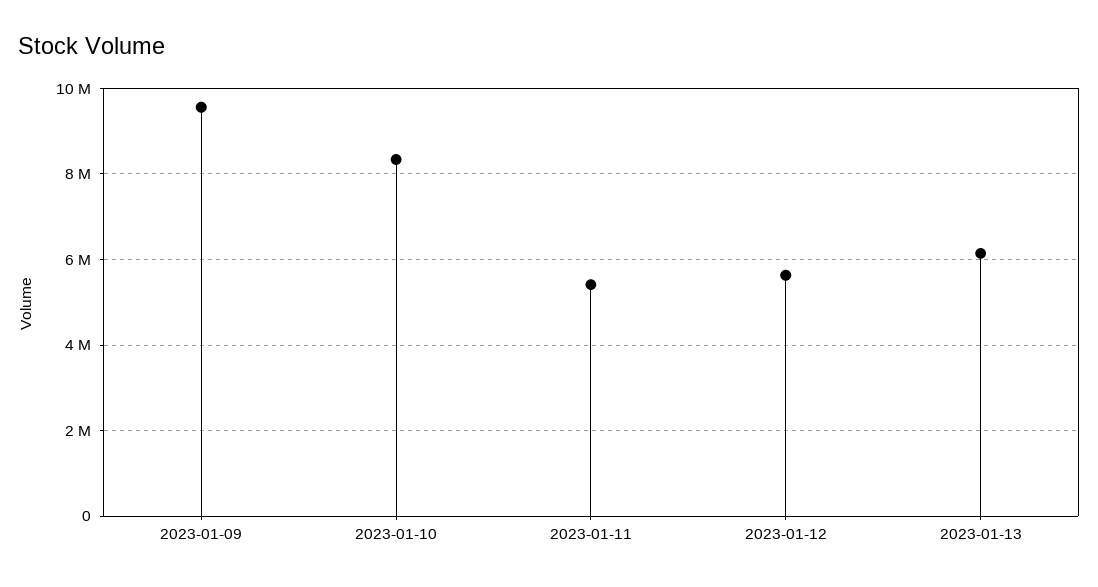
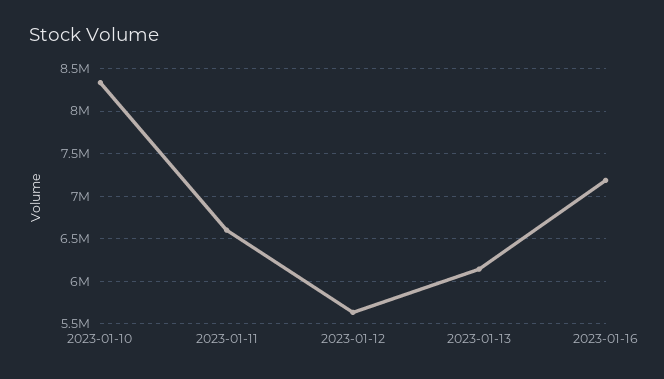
2023-01-09: 9600000 -> none
2023-01-11: 5400000 -> 6600000
2023-01-16: none -> 7200000

